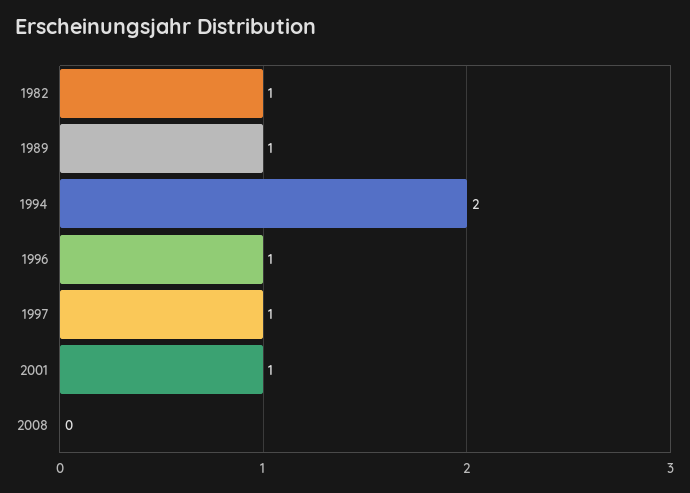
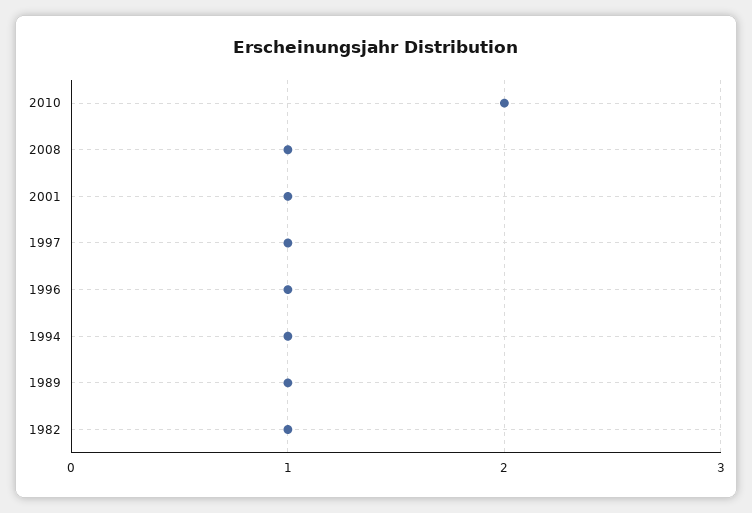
1994: 2 -> 1
2008: 0 -> 1
2010: none -> 2

